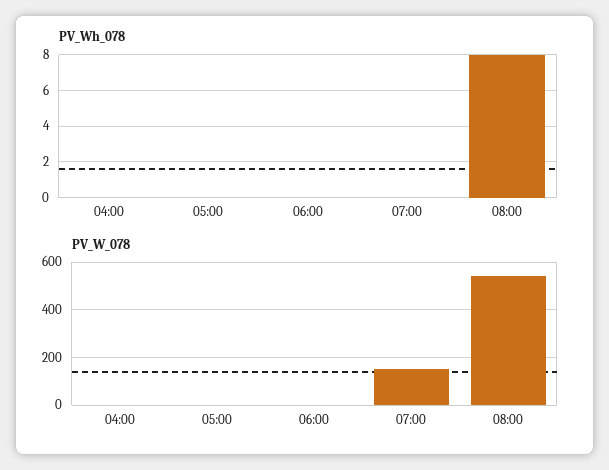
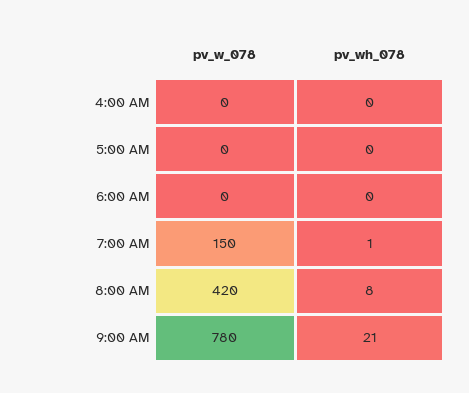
PV_Wh_078, 07:00: 0 -> 1
PV_W_078, 08:00: 550 -> 420
PV_W_078, 9:00 AM: none -> 780
PV_Wh_078, 9:00 AM: none -> 21

